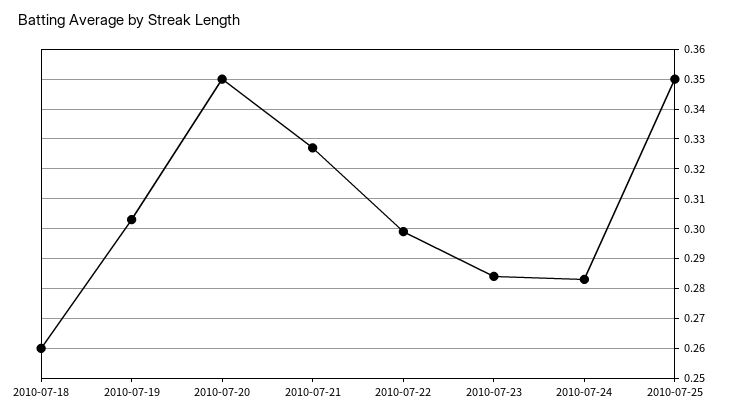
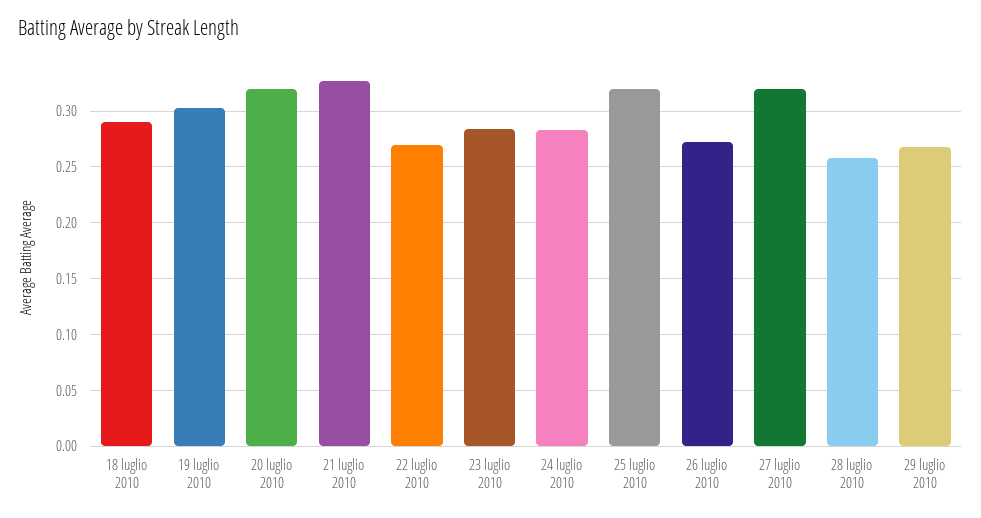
2010-07-18: 0.26 -> 0.29
2010-07-20: 0.35 -> 0.32
2010-07-22: 0.3 -> 0.27
2010-07-25: 0.35 -> 0.32
26 luglio 2010: none -> 0.27
27 luglio 2010: none -> 0.32
28 luglio 2010: none -> 0.26
29 luglio 2010: none -> 0.27

